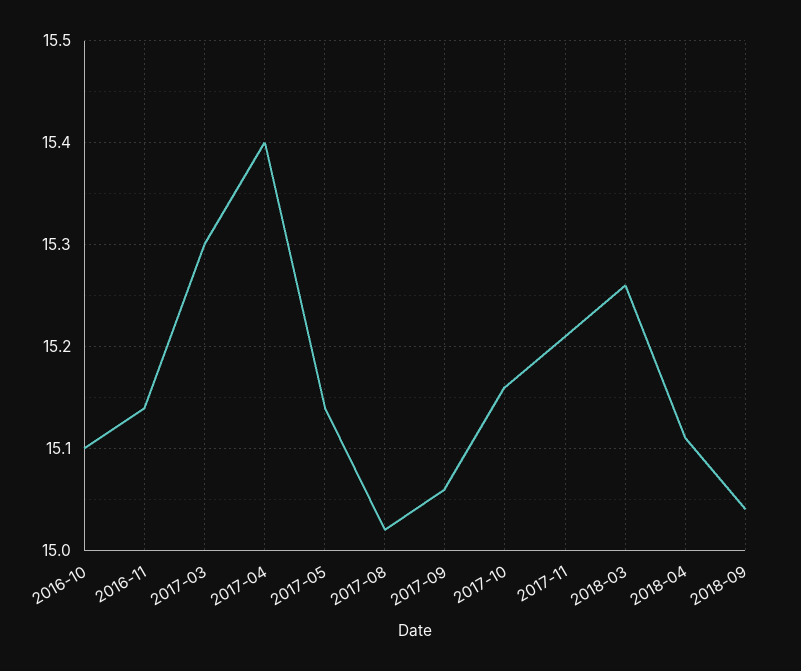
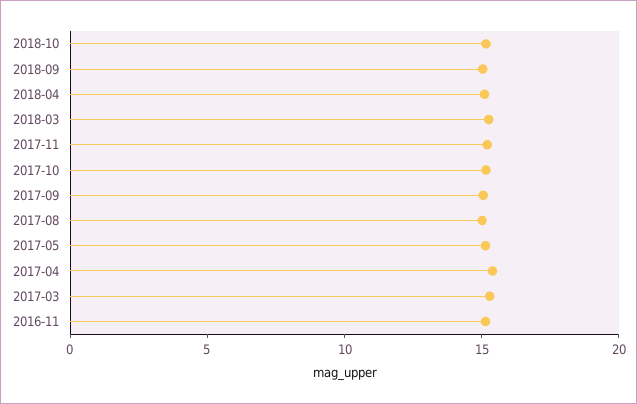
2016-10: 15.1 -> none
2018-10: none -> 15

